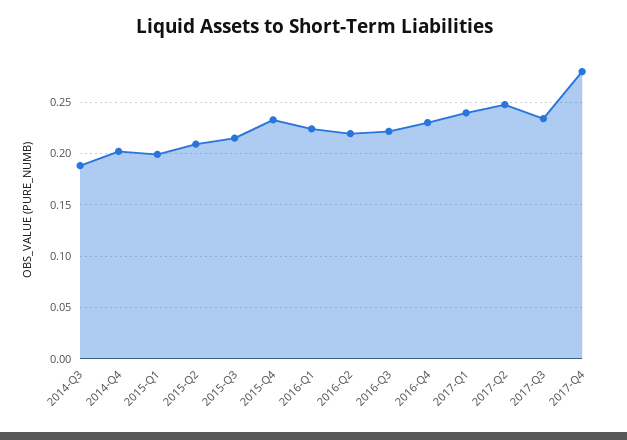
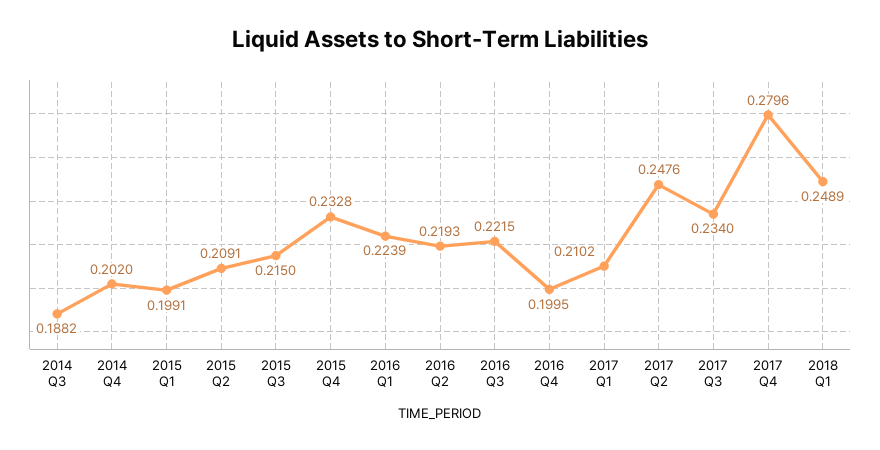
2016-Q4: 0.23 -> 0.1995
2017-Q1: 0.24 -> 0.2102
2018 Q1: none -> 0.2489

